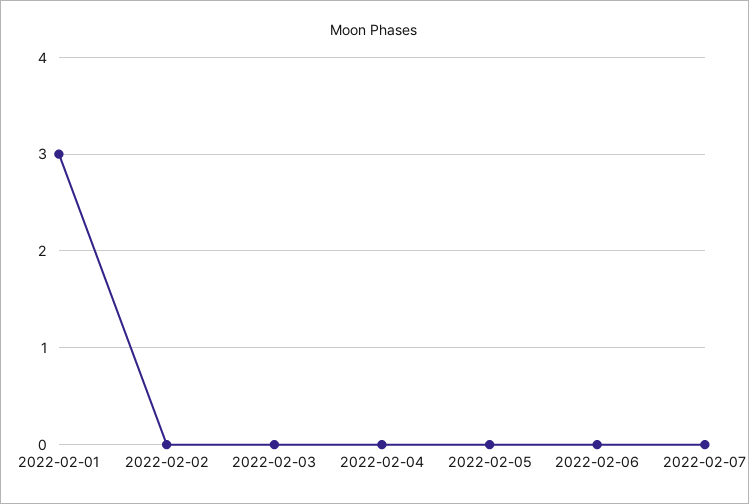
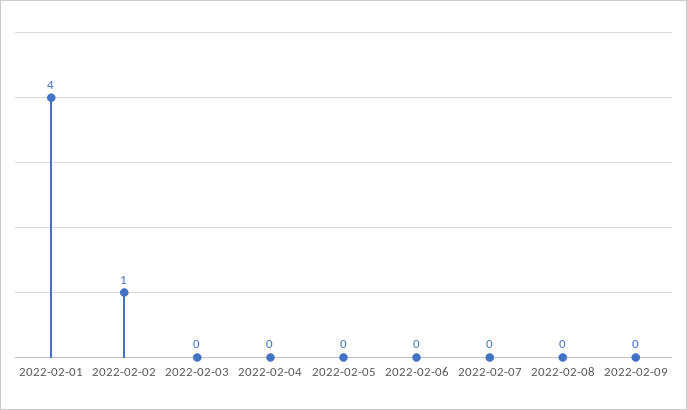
2022-02-01: 3 -> 4
2022-02-02: 0 -> 1
2022-02-08: none -> 0
2022-02-09: none -> 0

